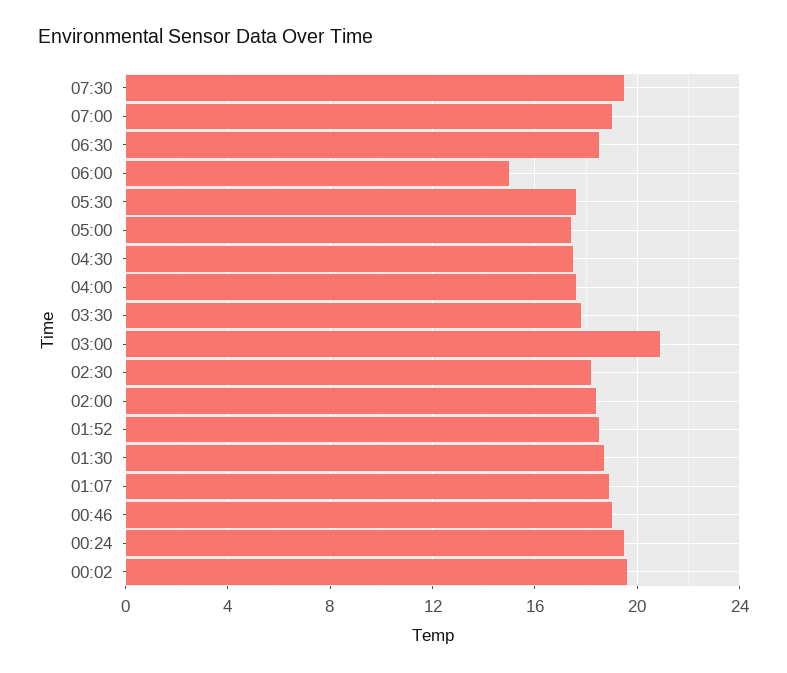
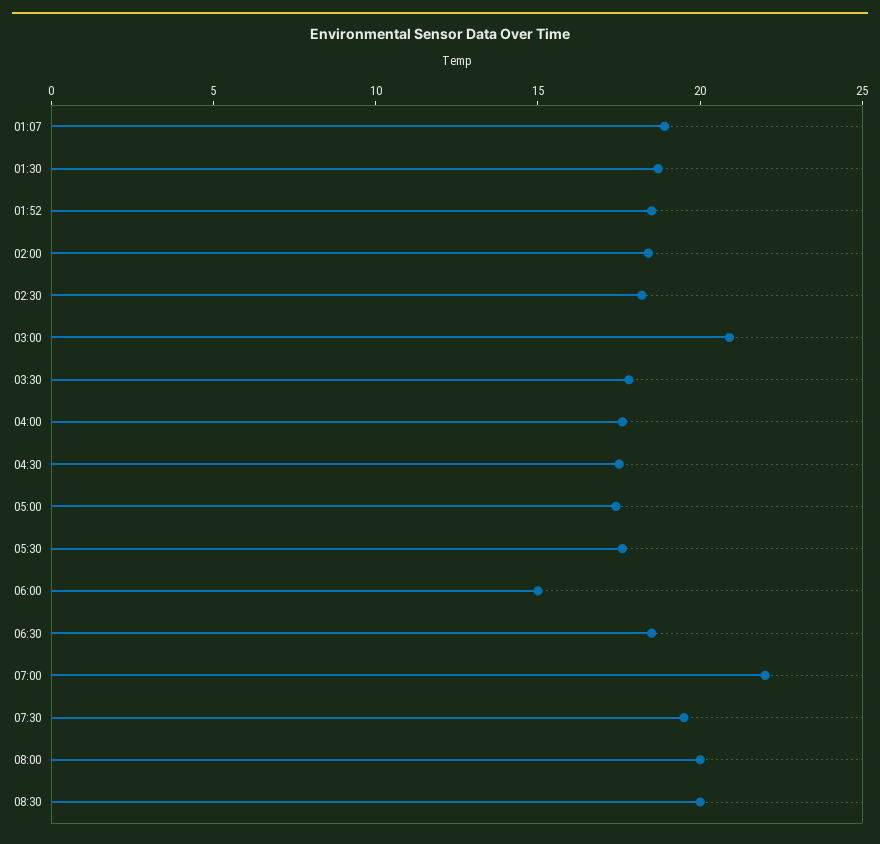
07:00: 19 -> 22
00:46: 19 -> none
00:24: 19.5 -> none
00:02: 19.5 -> none
08:00: none -> 20
08:30: none -> 20

